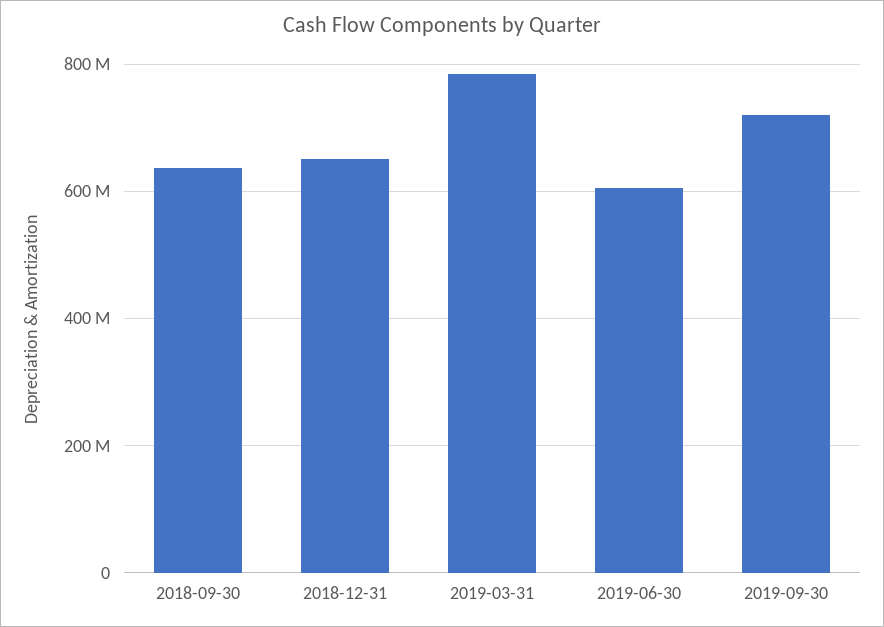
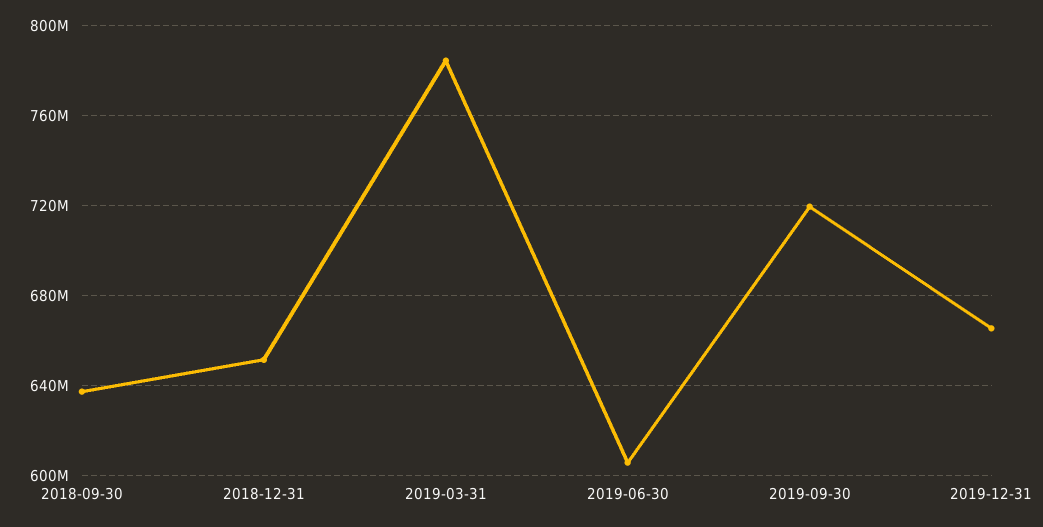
2019-12-31: none -> 665000000

